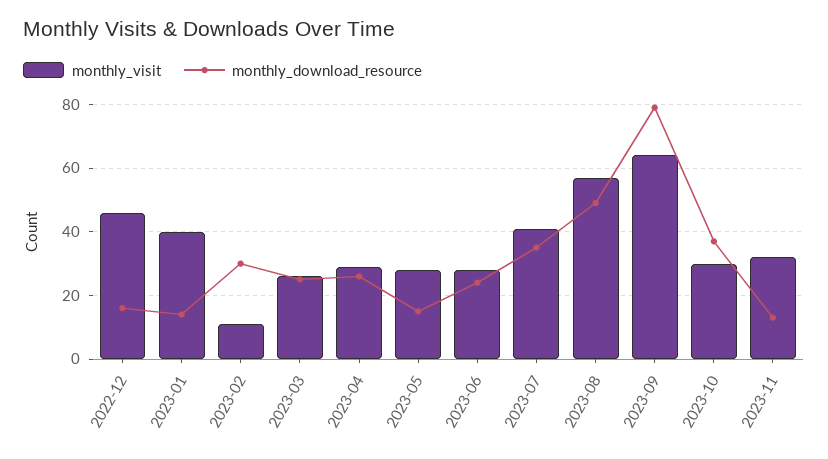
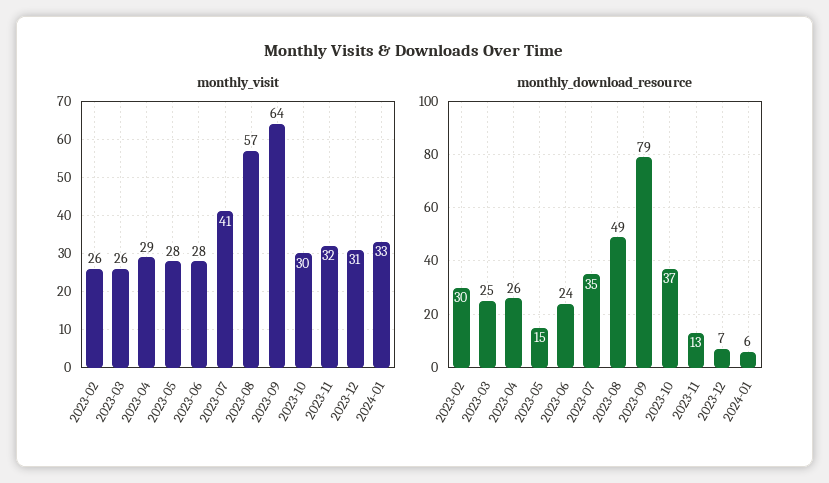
monthly_visit, 2022-12: 45 -> none
monthly_download_resource, 2022-12: 15 -> none
monthly_visit, 2023-01: 40 -> none
monthly_download_resource, 2023-01: 15 -> none
monthly_visit, 2023-02: 10 -> 26
monthly_visit, 2023-12: none -> 31
monthly_visit, 2024-01: none -> 33
monthly_download_resource, 2023-12: none -> 7
monthly_download_resource, 2024-01: none -> 6

